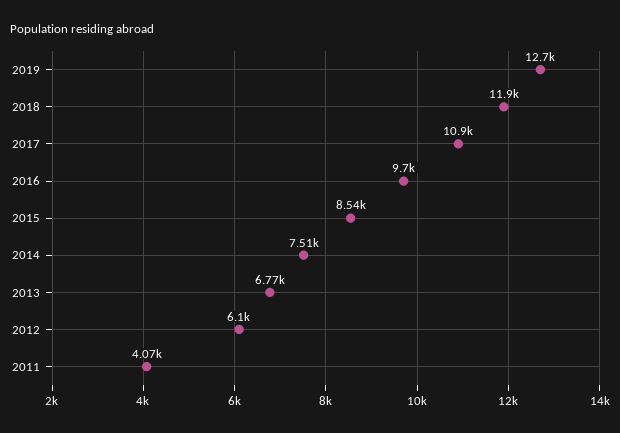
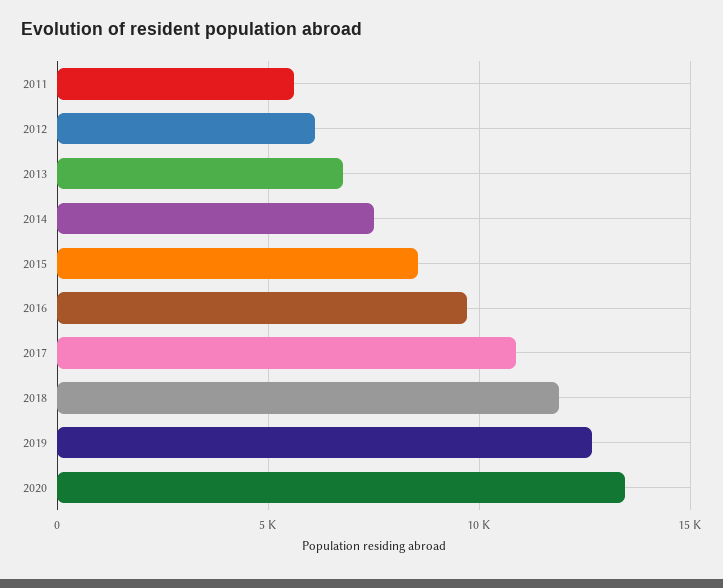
2011: 4070 -> 5500
2020: none -> 13500

